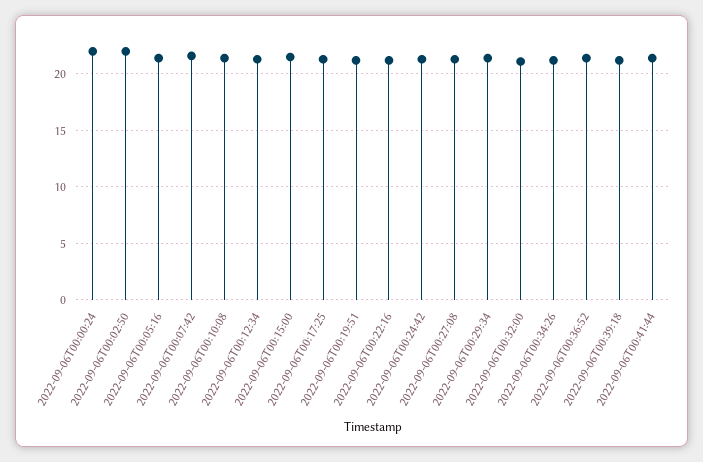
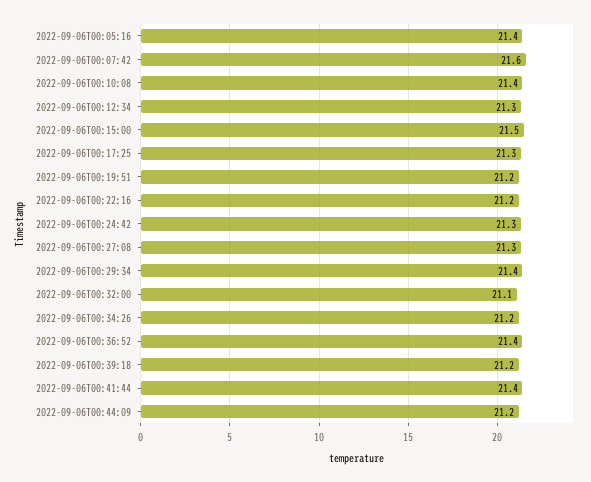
2022-09-06T00:00:24: 22 -> none
2022-09-06T00:02:50: 22 -> none
2022-09-06T00:44:09: none -> 21.2

